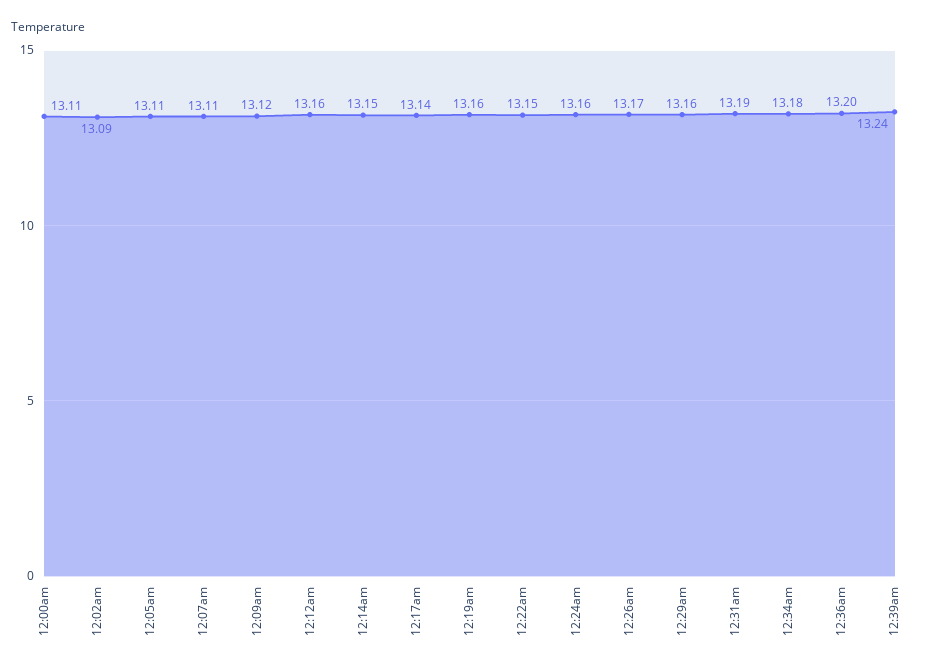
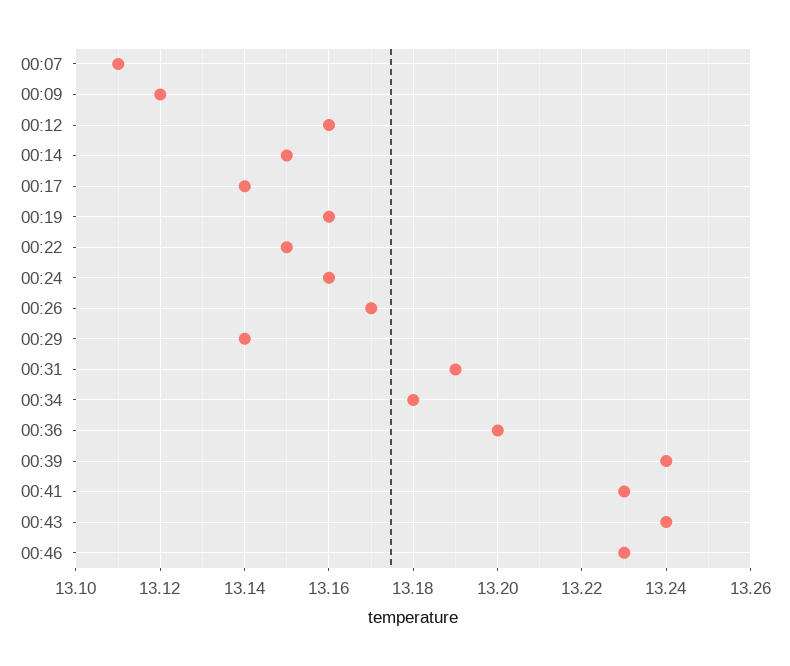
12:00am: 13.11 -> none
12:02am: 13.09 -> none
12:05am: 13.11 -> none
12:29am: 13.16 -> 13.14
00:41: none -> 13.23
00:43: none -> 13.24
00:46: none -> 13.23

